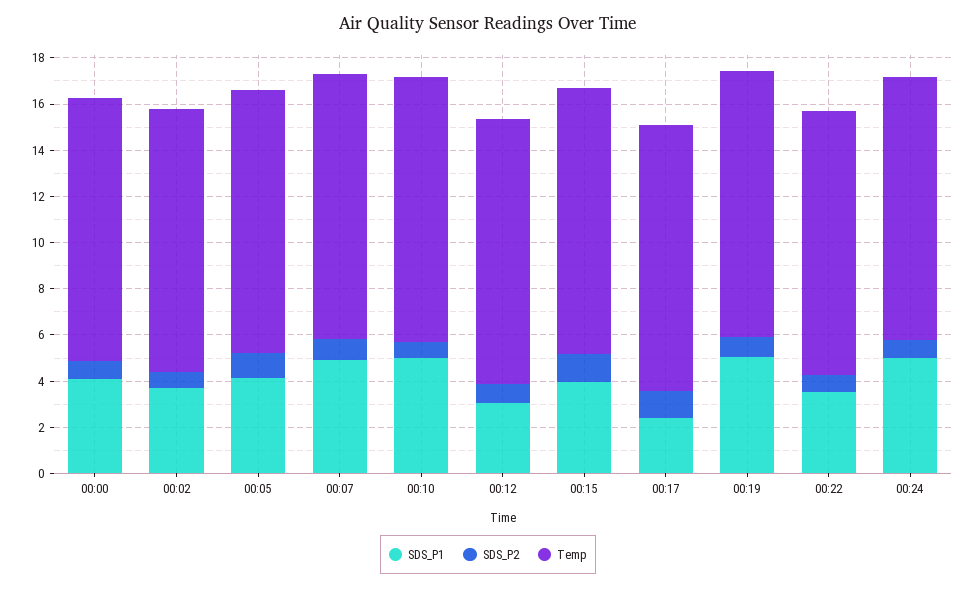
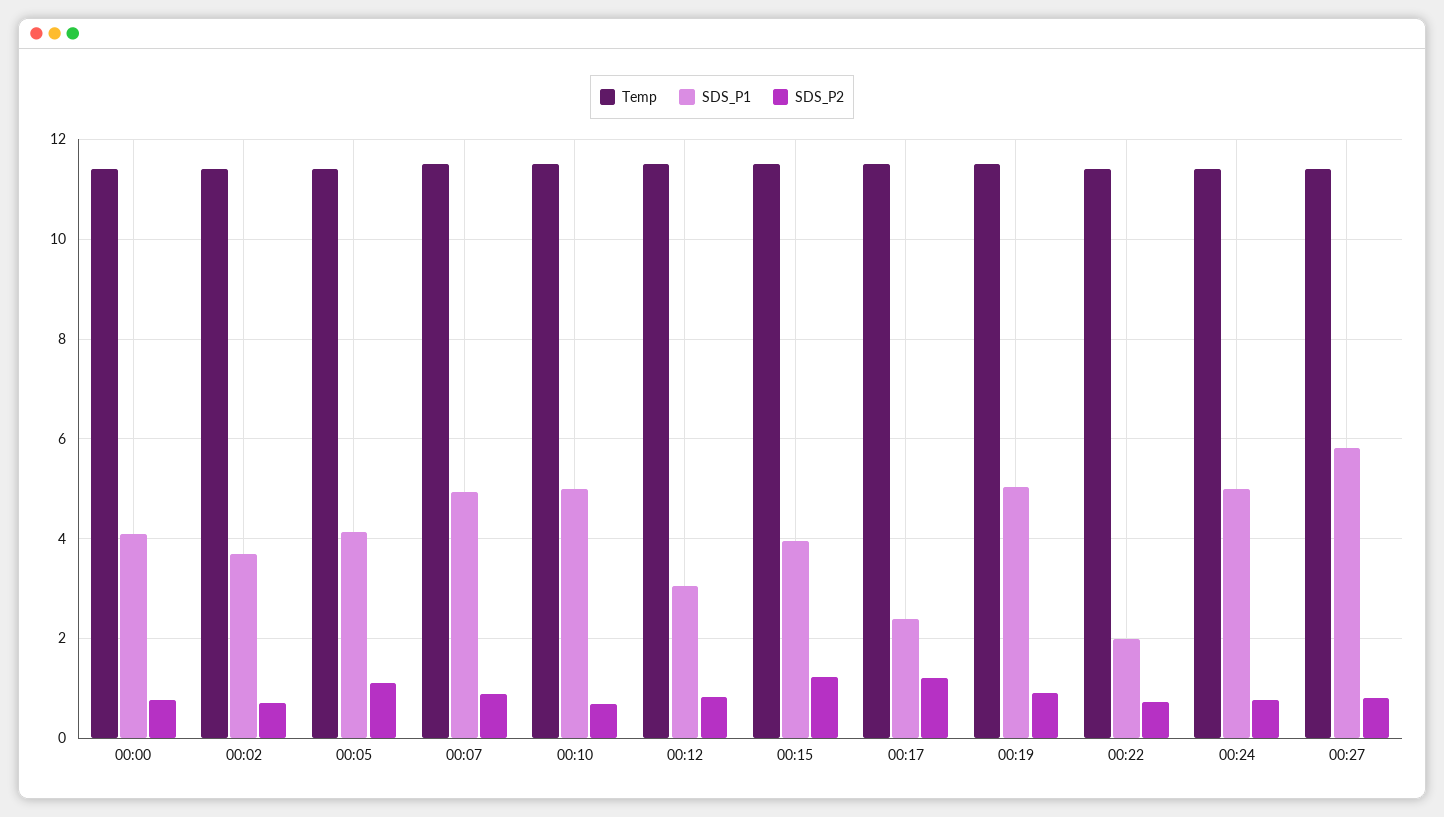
SDS_P1, 00:22: 3.5 -> 2
Temp, 00:27: none -> 11.4
SDS_P1, 00:27: none -> 5.8
SDS_P2, 00:27: none -> 0.8

